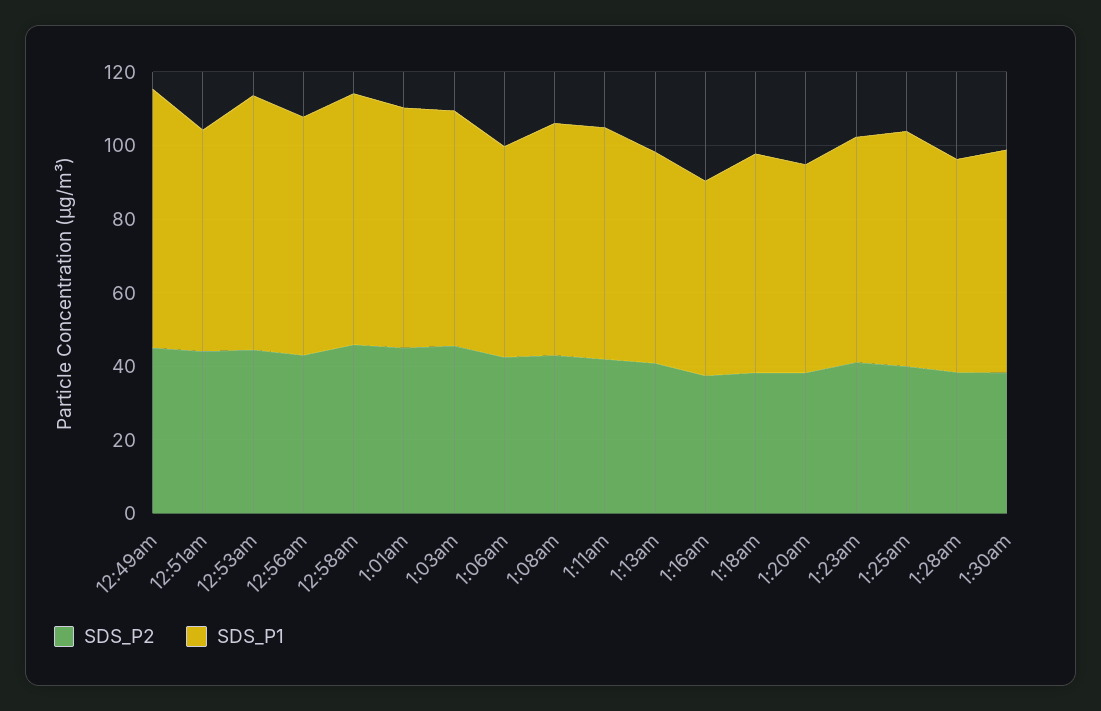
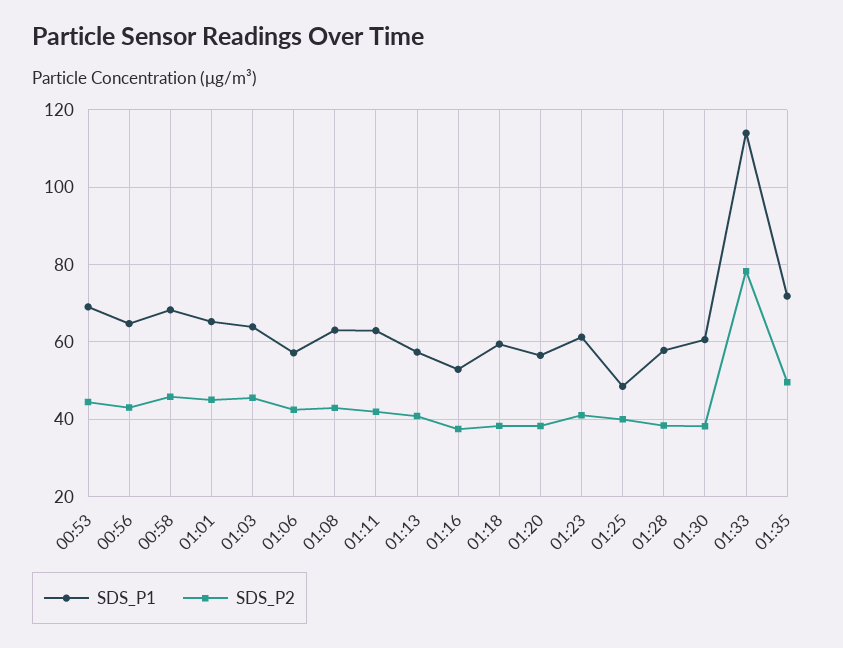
SDS_P2, 12:49am: 45 -> none
SDS_P1, 12:49am: 70 -> none
SDS_P2, 12:51am: 45 -> none
SDS_P1, 12:51am: 60 -> none
SDS_P1, 1:25am: 65 -> 48
SDS_P1, 01:33: none -> 114
SDS_P2, 01:33: none -> 78
SDS_P1, 01:35: none -> 72
SDS_P2, 01:35: none -> 50

